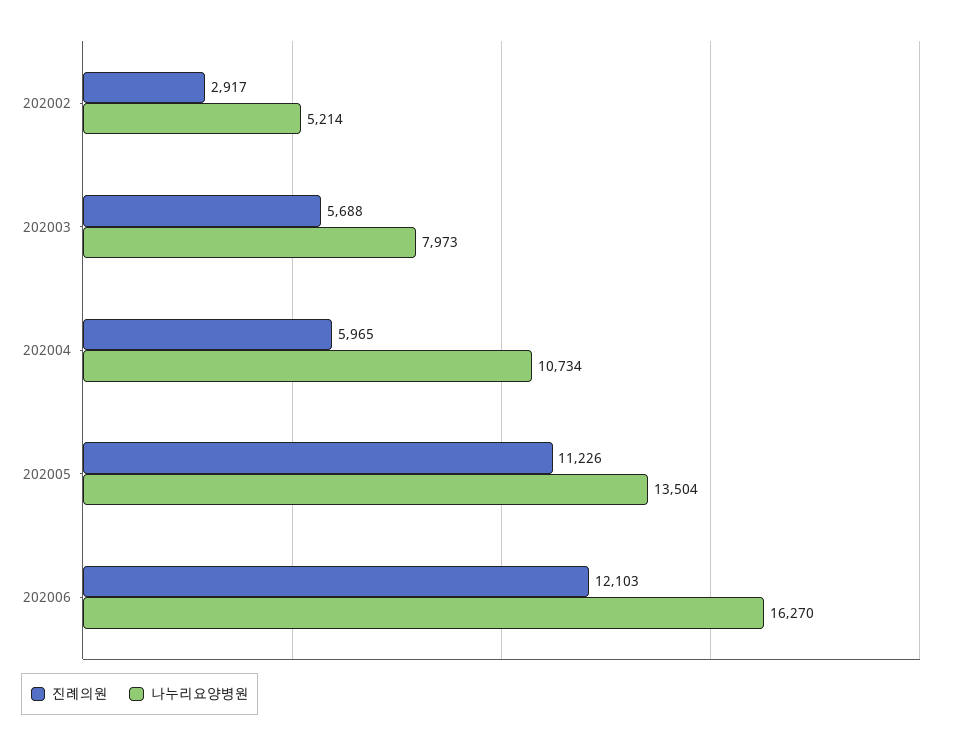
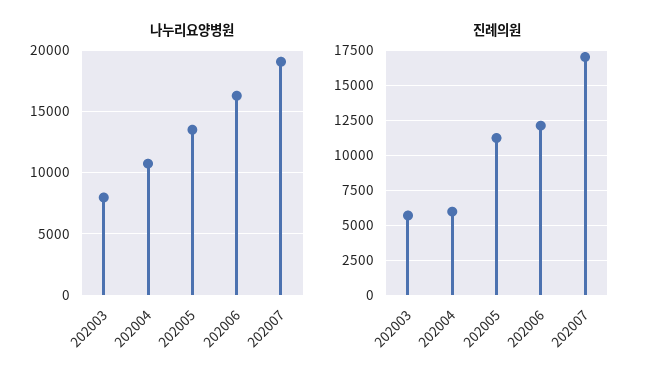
진례의원, 202002: 2917 -> none
나누리요양병원, 202002: 5214 -> none
나누리요양병원, 202007: none -> 19000
진례의원, 202007: none -> 17000

